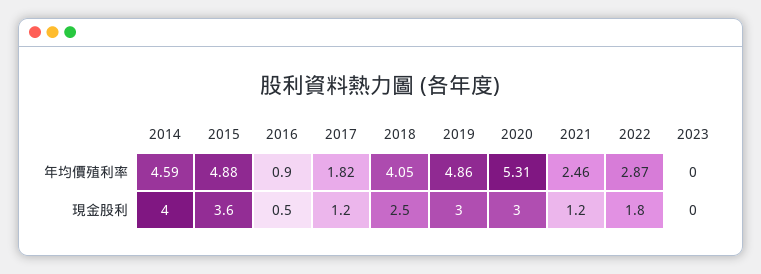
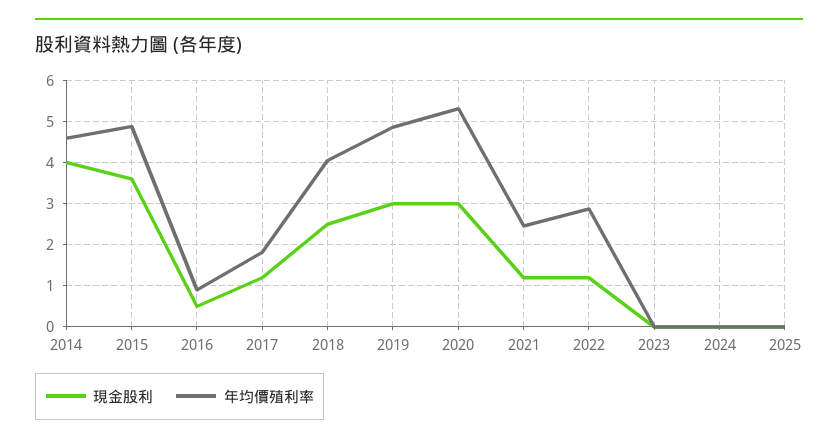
現金股利, 2022: 1.8 -> 1.2
現金股利, 2024: none -> 0
年均價殖利率, 2024: none -> 0
現金股利, 2025: none -> 0
年均價殖利率, 2025: none -> 0

